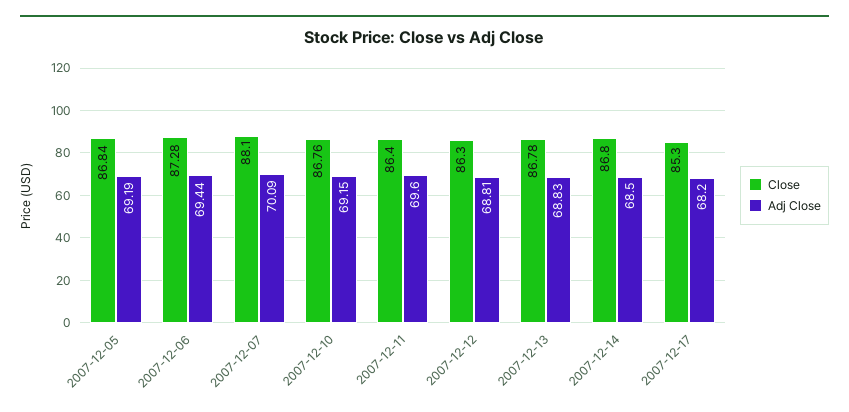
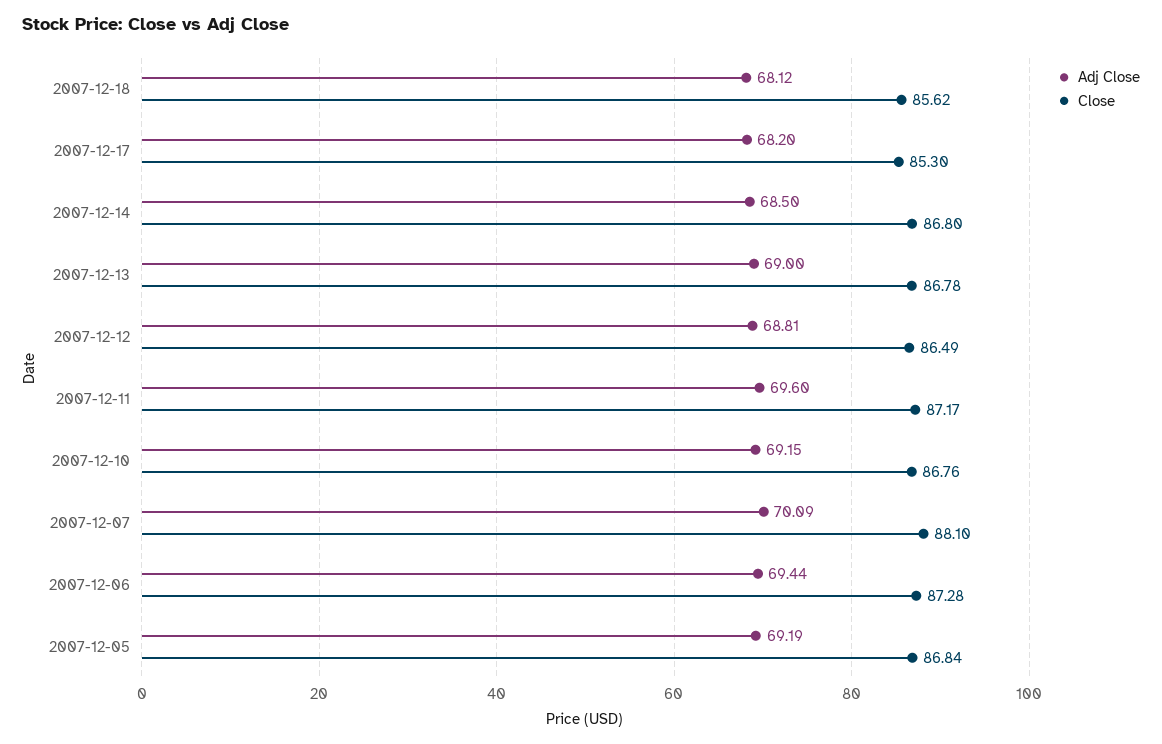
Close, 2007-12-11: 86.4 -> 87.17
Close, 2007-12-12: 86.3 -> 86.49
Adj Close, 2007-12-13: 68.83 -> 69
Adj Close, 2007-12-18: none -> 68.12
Close, 2007-12-18: none -> 85.62

